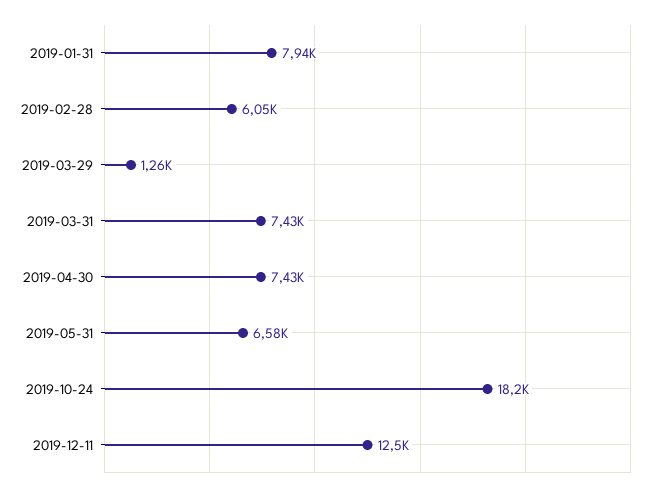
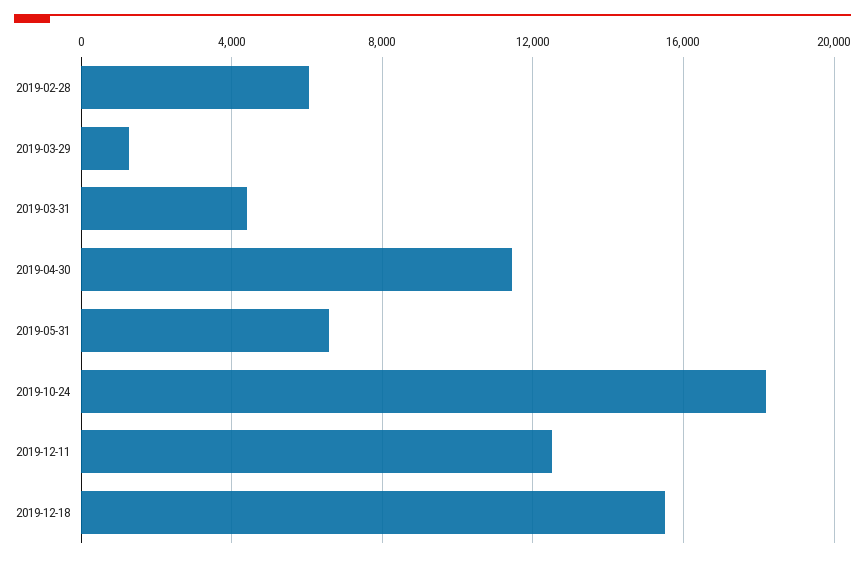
2019-01-31: 7940 -> none
2019-03-31: 7430 -> 4500
2019-04-30: 7430 -> 11500
2019-12-18: none -> 15500

